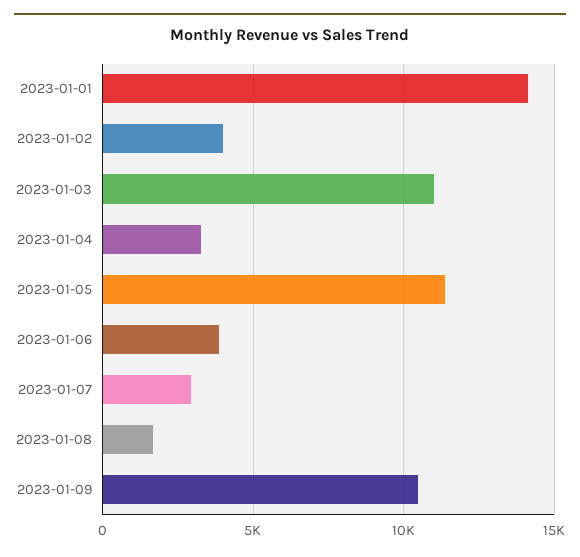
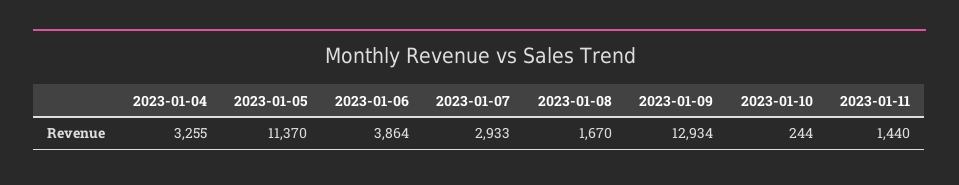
2023-01-01: 14000 -> none
2023-01-02: 4000 -> none
2023-01-03: 11000 -> none
2023-01-09: 10500 -> 12934
2023-01-10: none -> 244
2023-01-11: none -> 1440

